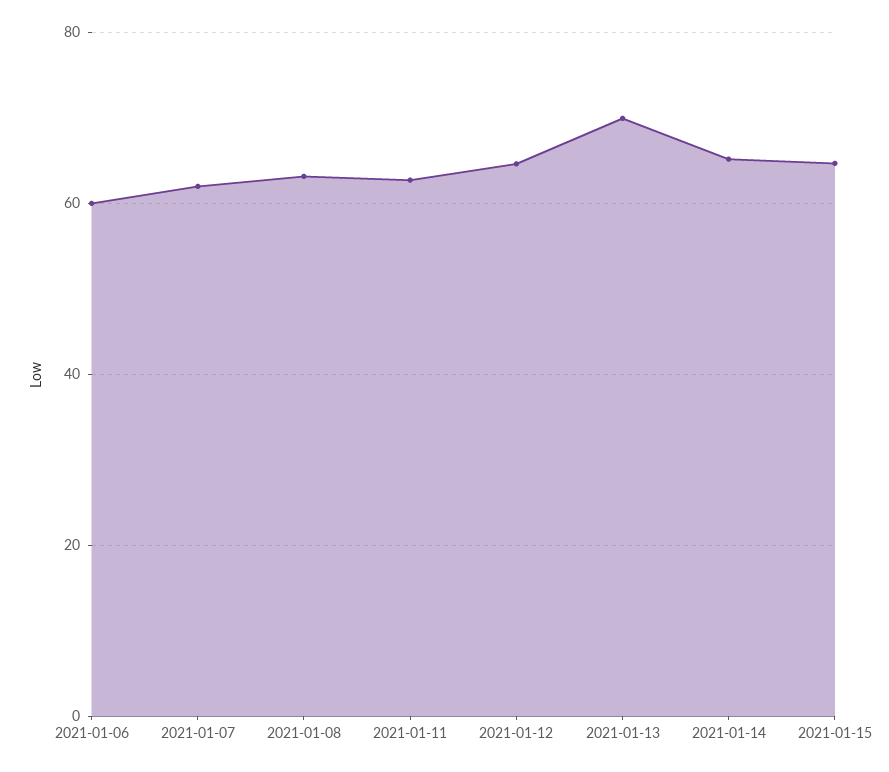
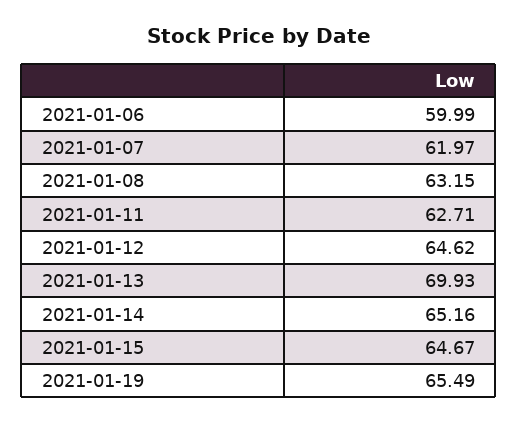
2021-01-19: none -> 65.49

